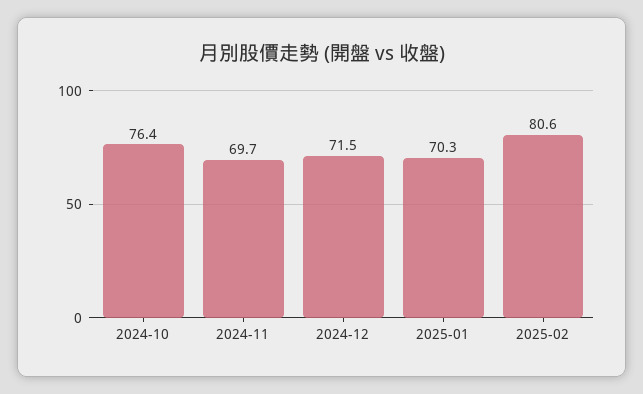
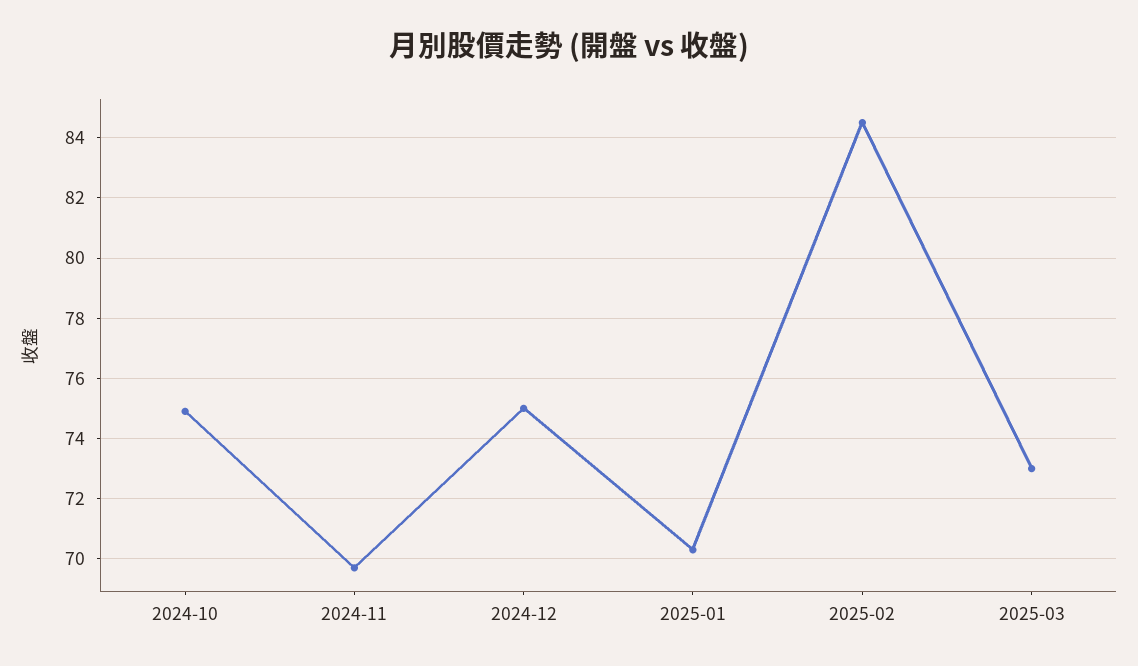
2024-10: 76.4 -> 75
2024-12: 71.5 -> 75
2025-02: 80.6 -> 84.5
2025-03: none -> 73

